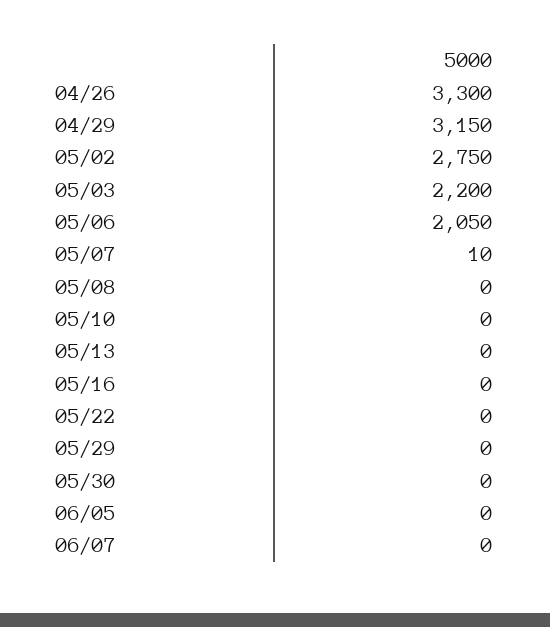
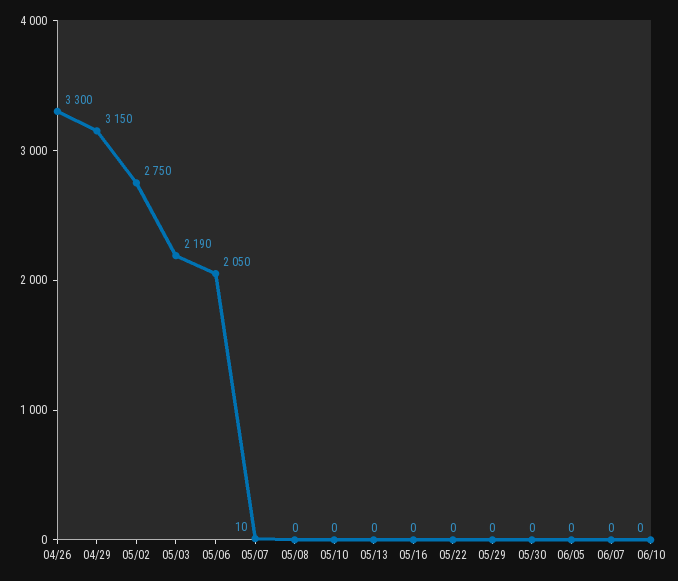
05/03: 2200 -> 2190
06/10: none -> 0

